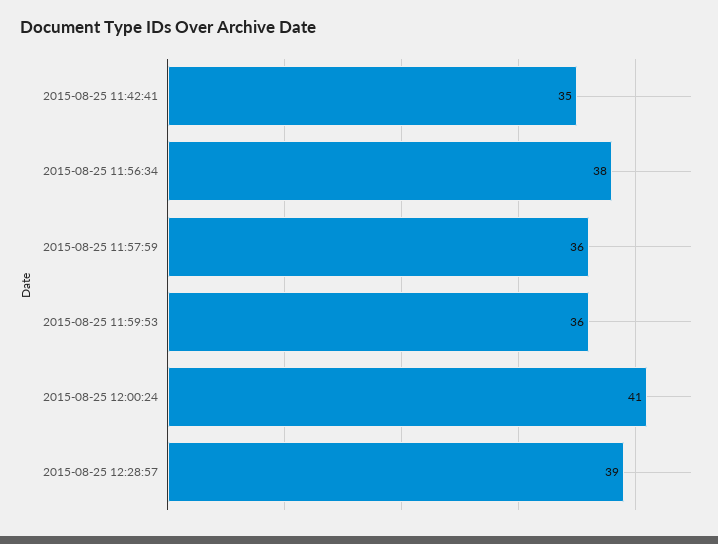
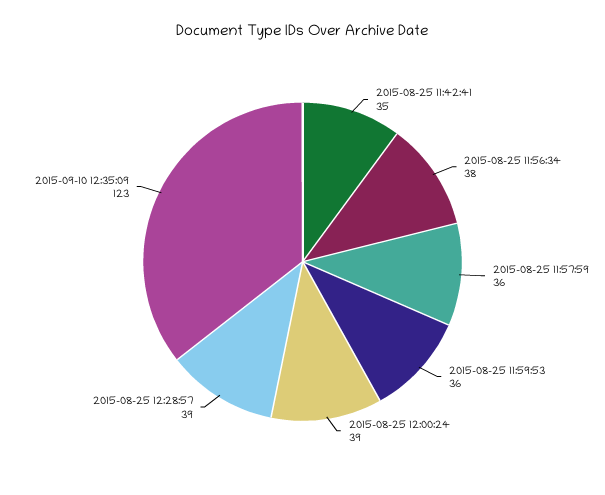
2015-08-25 12:00:24: 41 -> 39
2015-09-10 12:35:09: none -> 123

